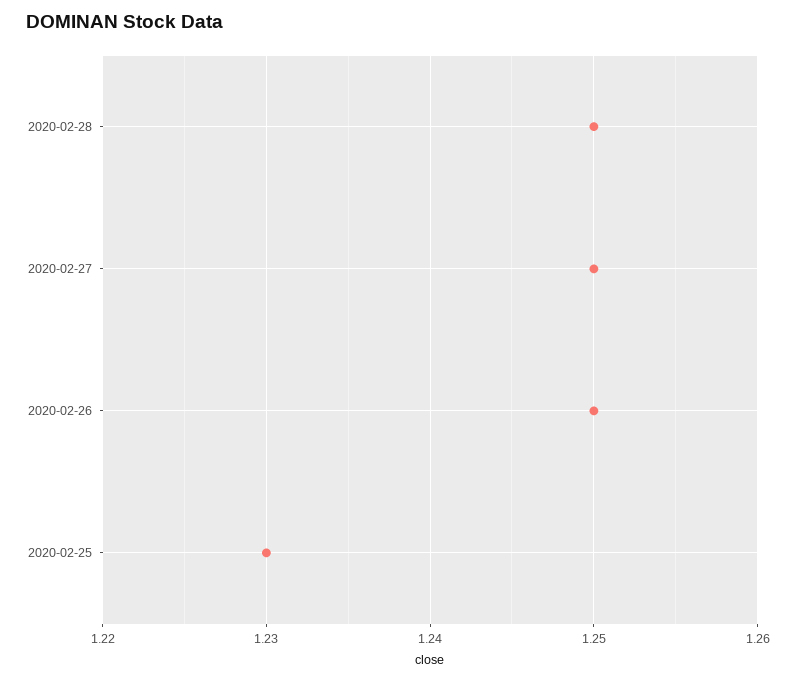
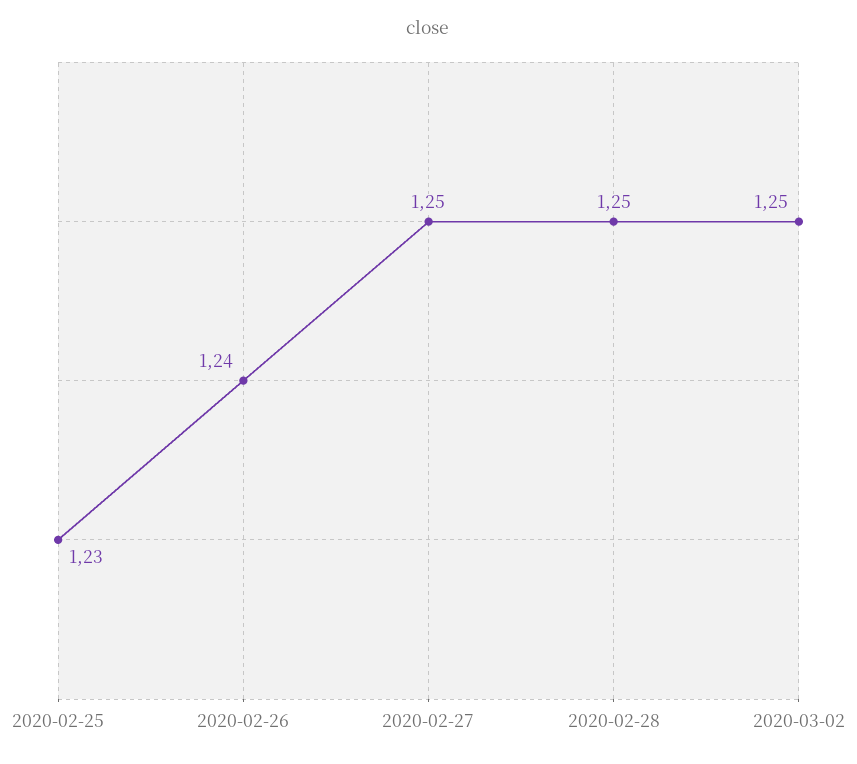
2020-02-26: 1.25 -> 1.24
2020-03-02: none -> 1.25

